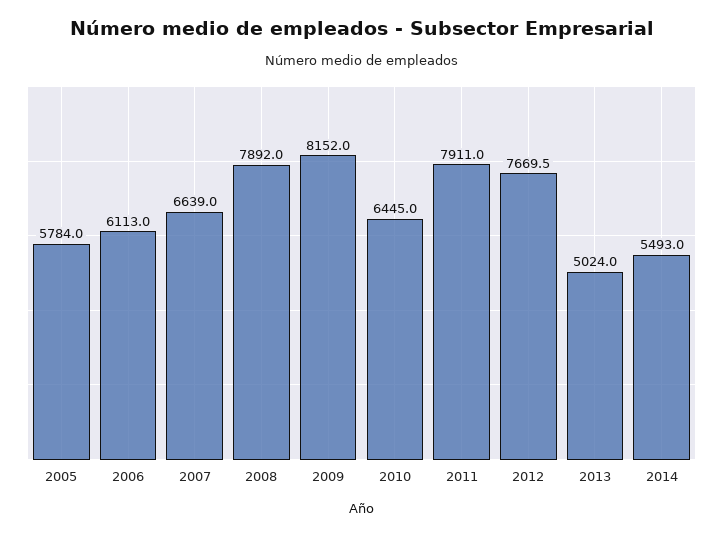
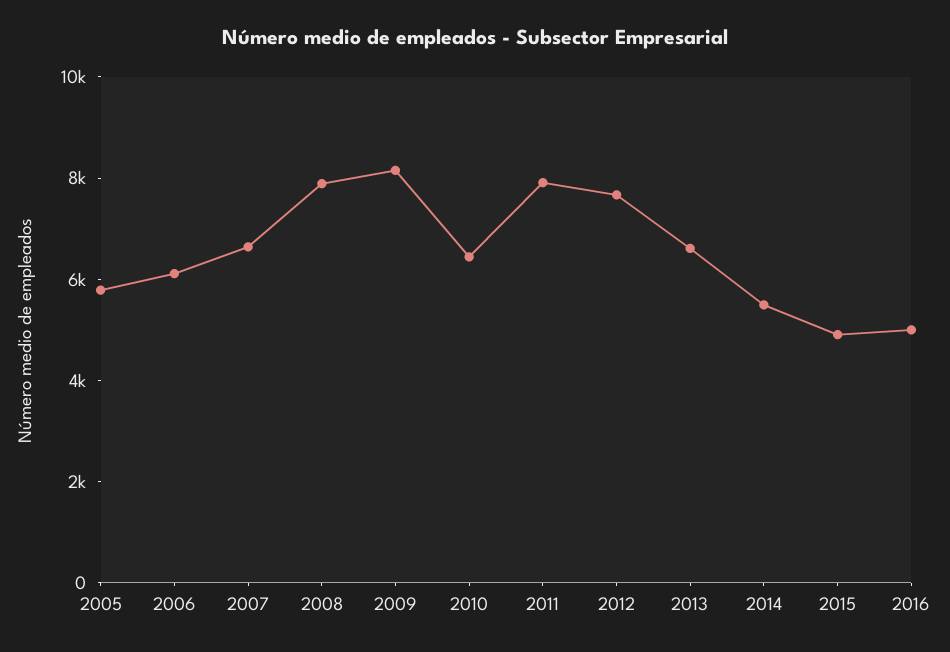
2013: 5024 -> 6500
2015: none -> 5000
2016: none -> 5000

